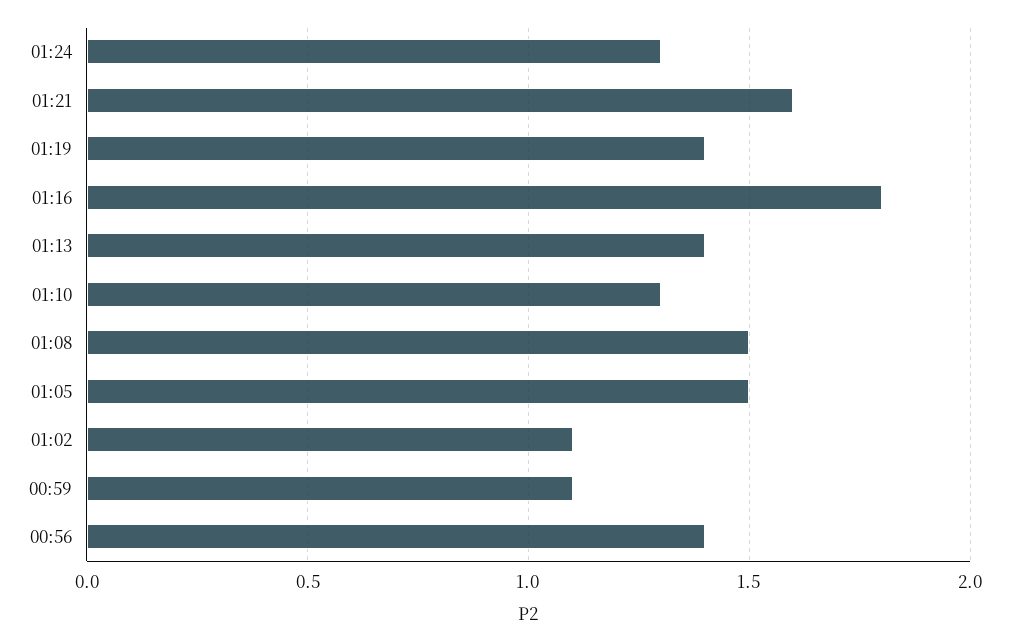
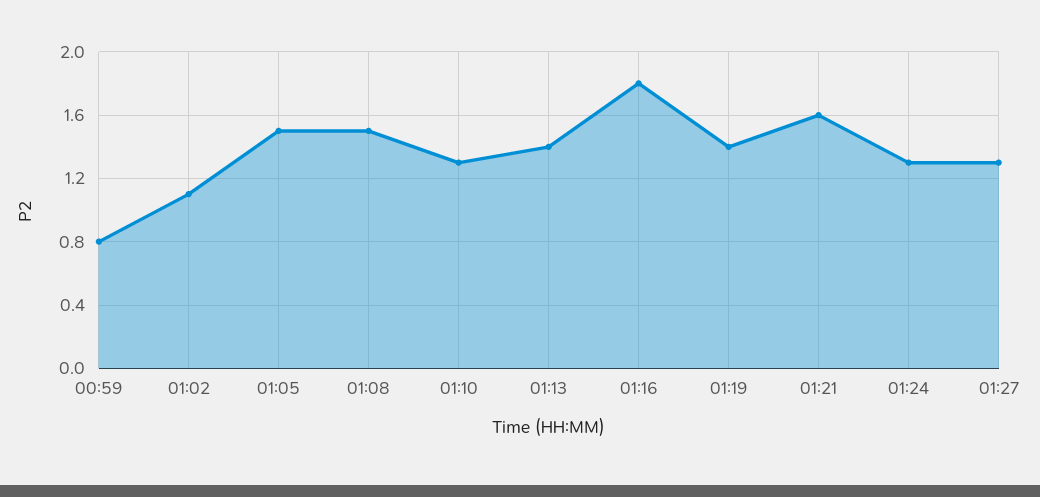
00:59: 1.1 -> 0.8
00:56: 1.4 -> none
01:27: none -> 1.3

